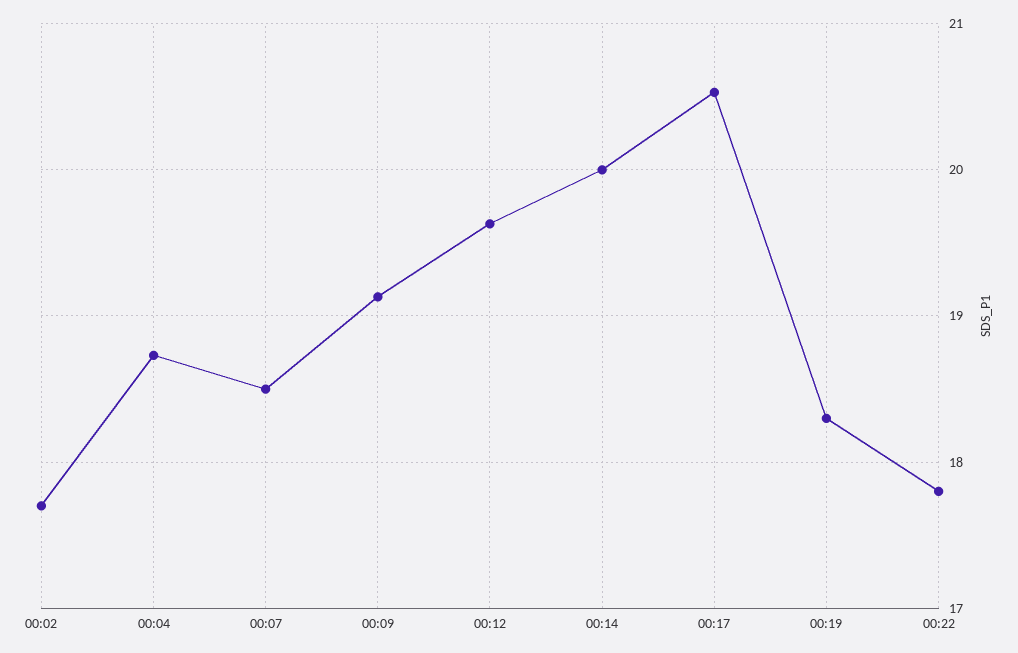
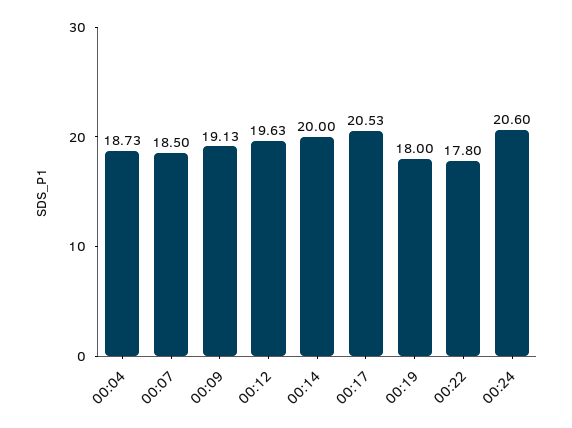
00:02: 17.7 -> none
00:19: 18.3 -> 18
00:24: none -> 20.6

